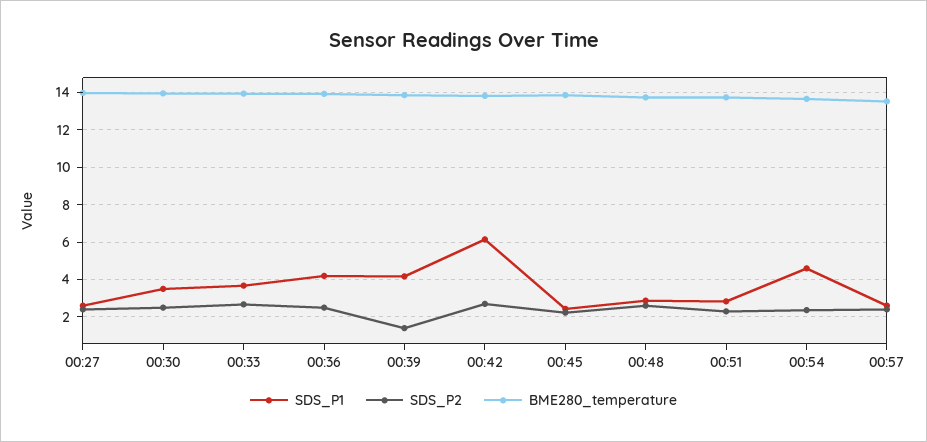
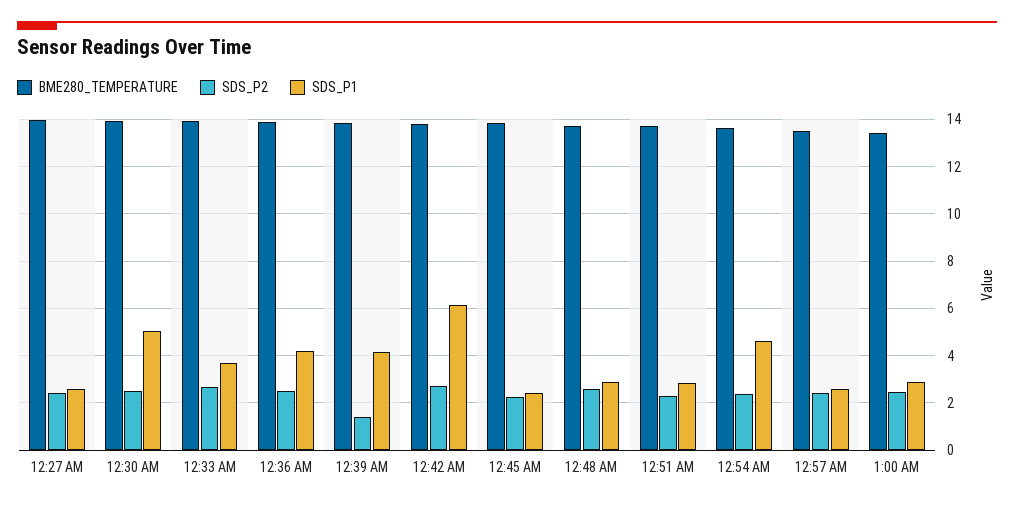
SDS_P1, 00:30: 3.5 -> 5
BME280_temperature, 1:00 AM: none -> 13.5
SDS_P2, 1:00 AM: none -> 2.5
SDS_P1, 1:00 AM: none -> 3

